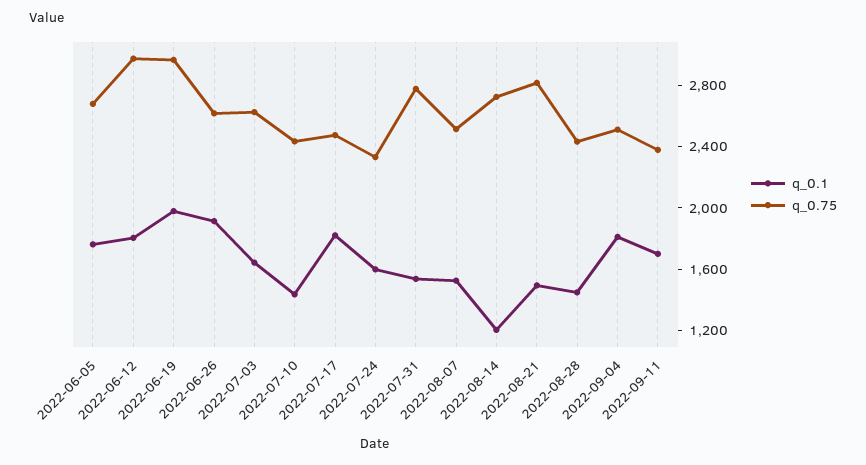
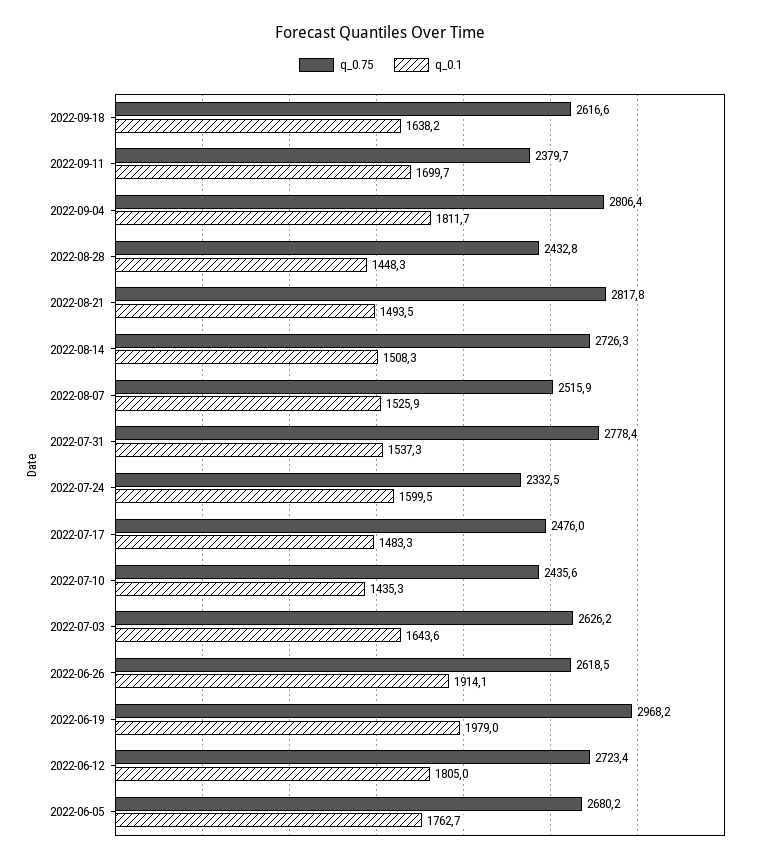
q_0.75, 2022-06-12: 3000 -> 2723.4
q_0.1, 2022-07-17: 1800 -> 1483.3
q_0.1, 2022-08-14: 1200 -> 1508.3
q_0.75, 2022-09-04: 2500 -> 2806.4
q_0.75, 2022-09-18: none -> 2616.6
q_0.1, 2022-09-18: none -> 1638.2

